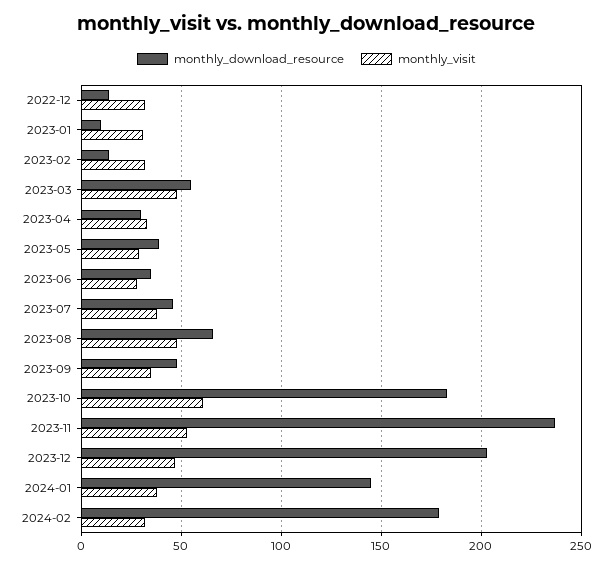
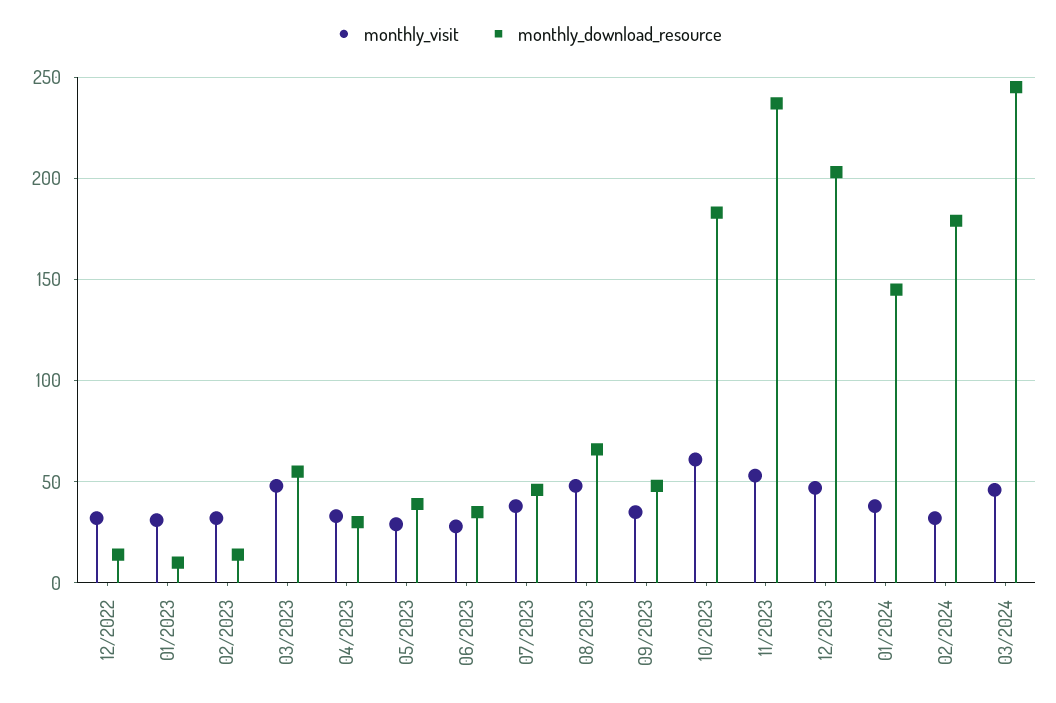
monthly_visit, 03/2024: none -> 45
monthly_download_resource, 03/2024: none -> 245

